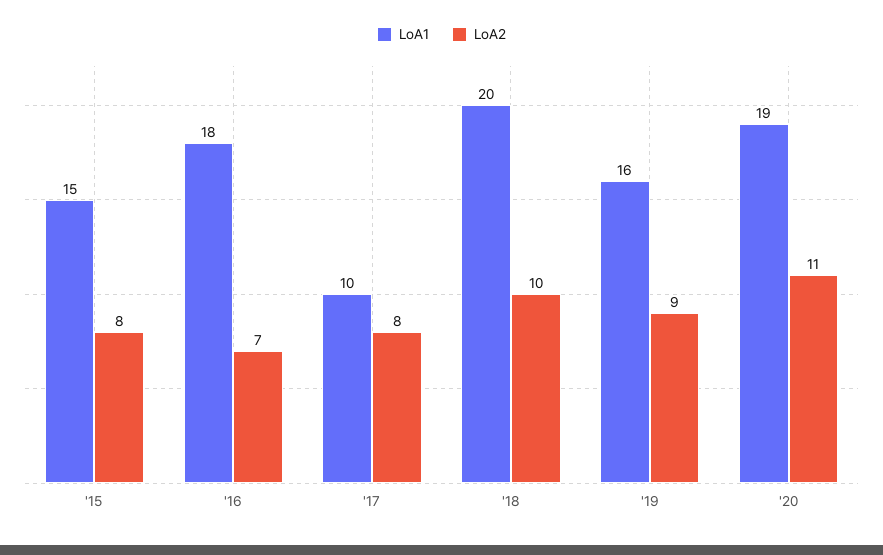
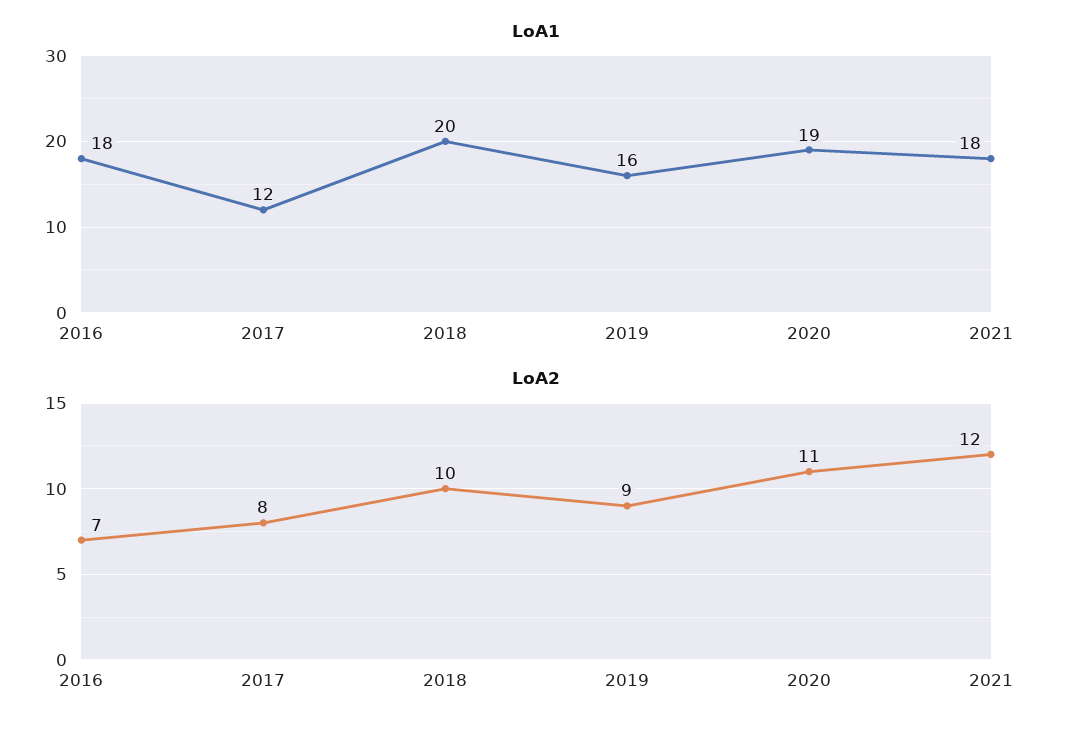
LoA1, '15: 15 -> none
LoA2, '15: 8 -> none
LoA1, '17: 10 -> 12
LoA1, 2021: none -> 18
LoA2, 2021: none -> 12

